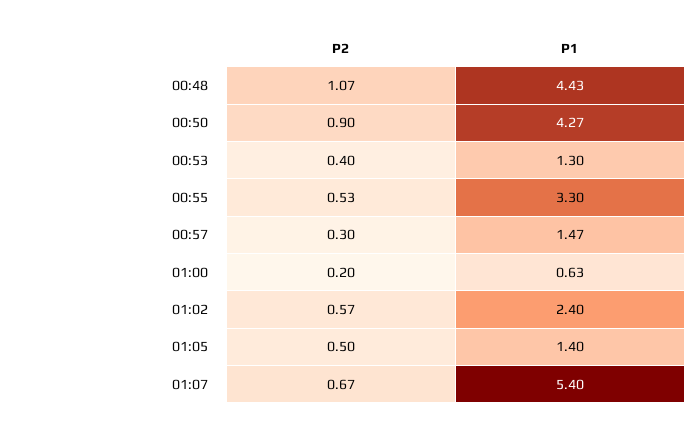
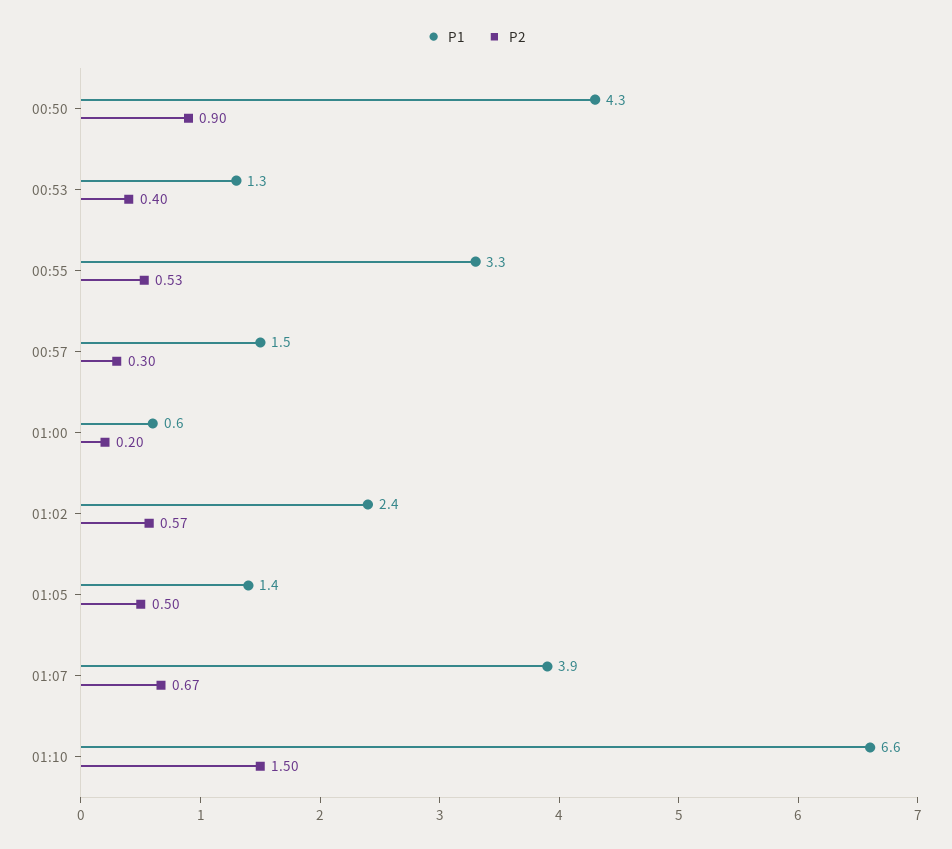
P2, 00:48: 1.07 -> none
P1, 00:48: 4.43 -> none
P1, 01:07: 5.4 -> 3.9
P1, 01:10: none -> 6.6
P2, 01:10: none -> 1.5

